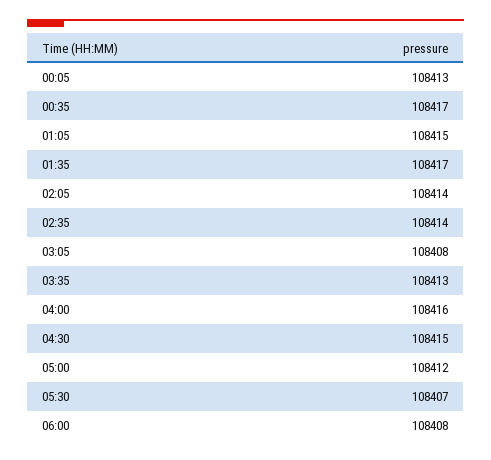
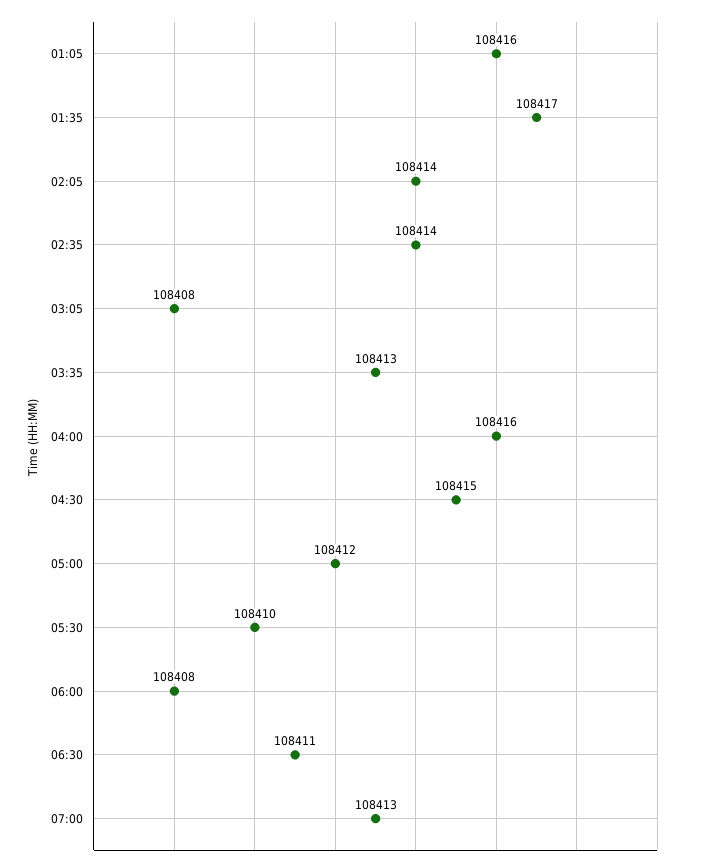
00:05: 108413 -> none
00:35: 108417 -> none
01:05: 108415 -> 108416
05:30: 108407 -> 108410
06:30: none -> 108411
07:00: none -> 108413

